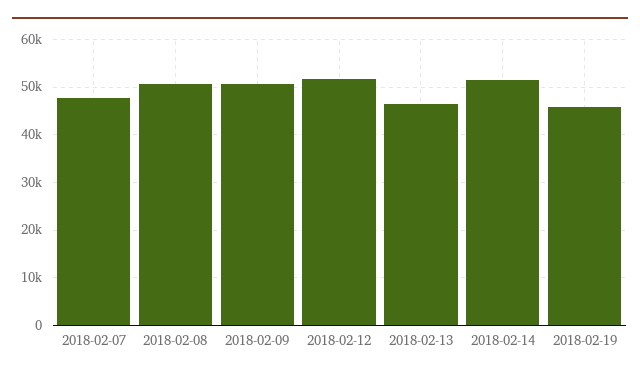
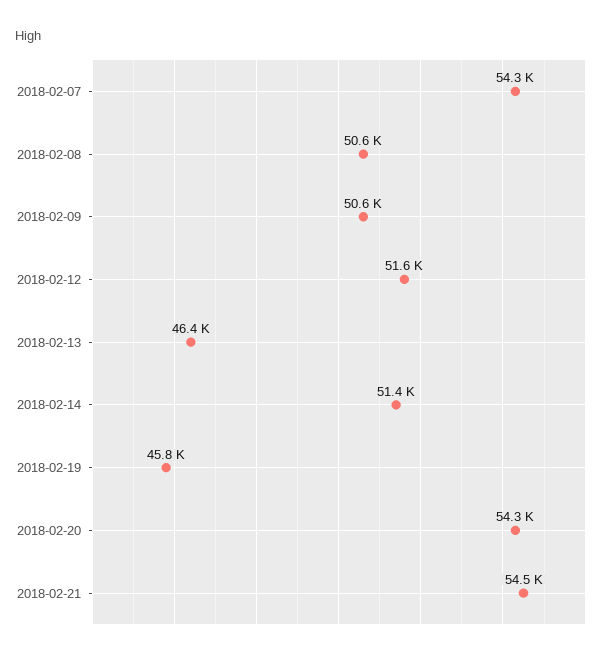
2018-02-07: 48000 -> 54300
2018-02-20: none -> 54300
2018-02-21: none -> 54500

